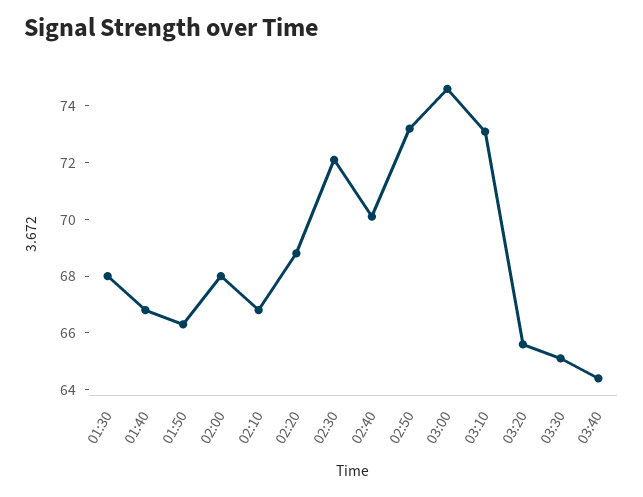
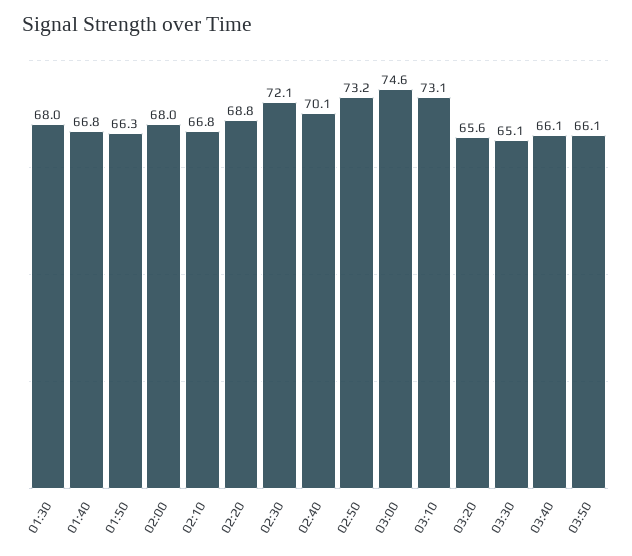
03:40: 64.5 -> 66.1
03:50: none -> 66.1

